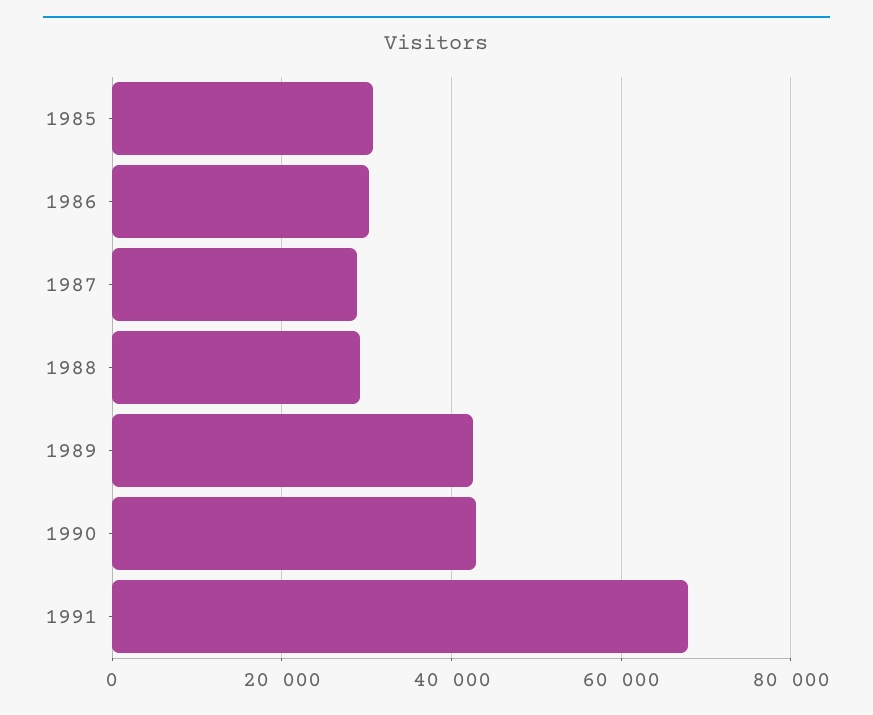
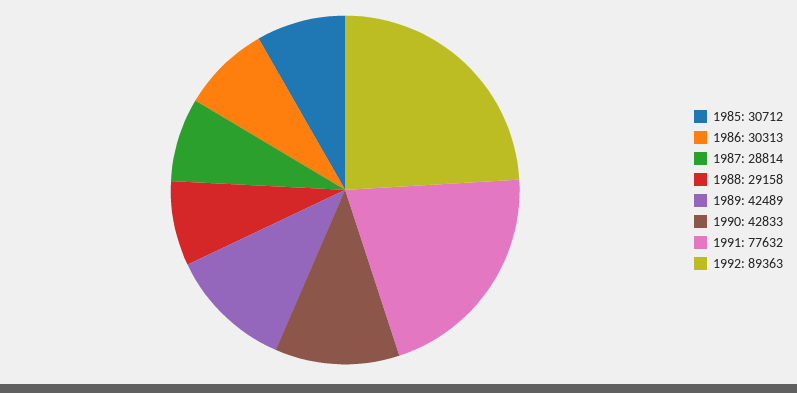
1991: 68000 -> 77632
1992: none -> 89363

